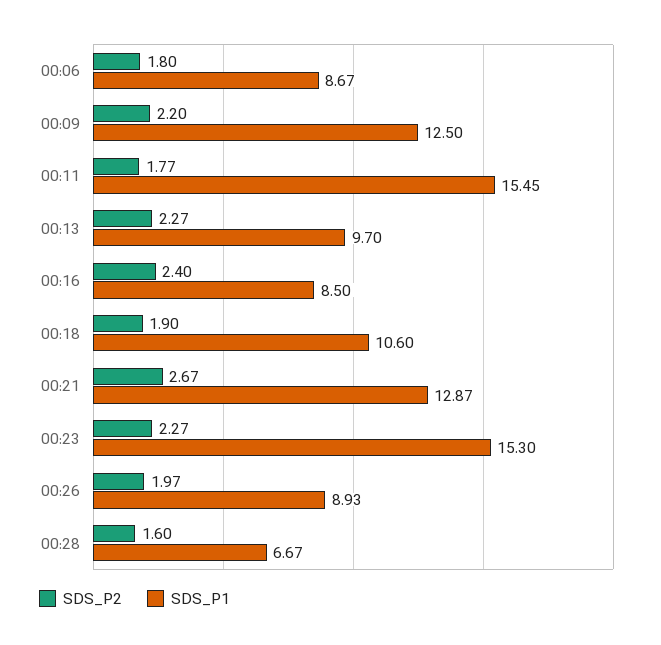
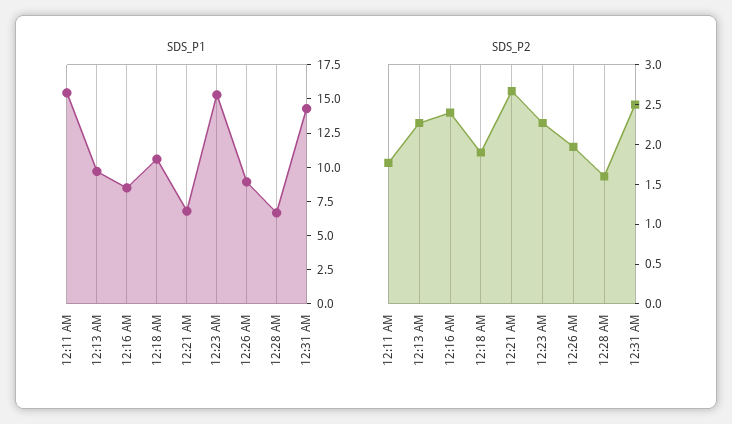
SDS_P2, 00:06: 1.8 -> none
SDS_P1, 00:06: 8.67 -> none
SDS_P2, 00:09: 2.2 -> none
SDS_P1, 00:09: 12.5 -> none
SDS_P1, 00:21: 12.87 -> 7.5
SDS_P1, 12:31 AM: none -> 15
SDS_P2, 12:31 AM: none -> 2.5

